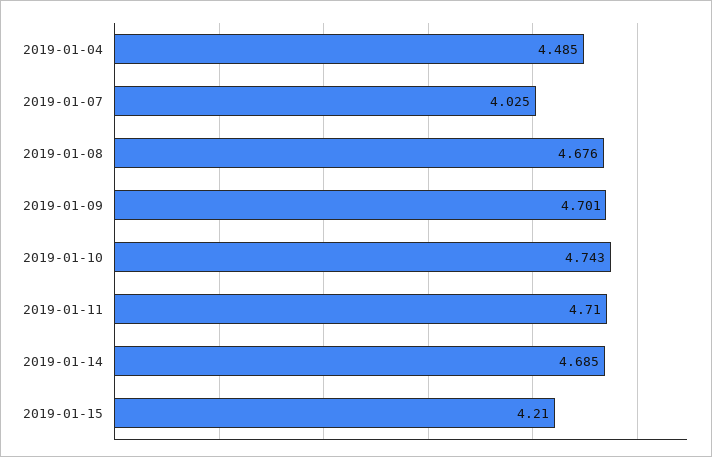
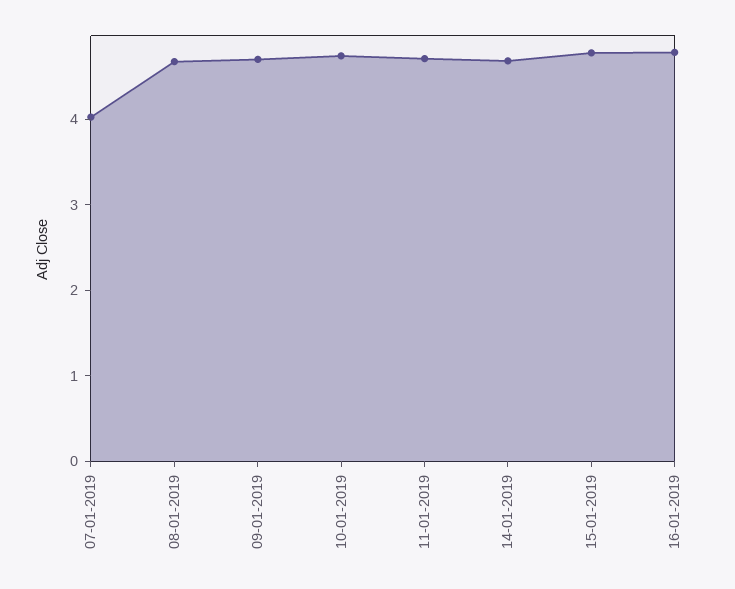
2019-01-04: 4.485 -> none
2019-01-15: 4.21 -> 4.8
16-01-2019: none -> 4.8

